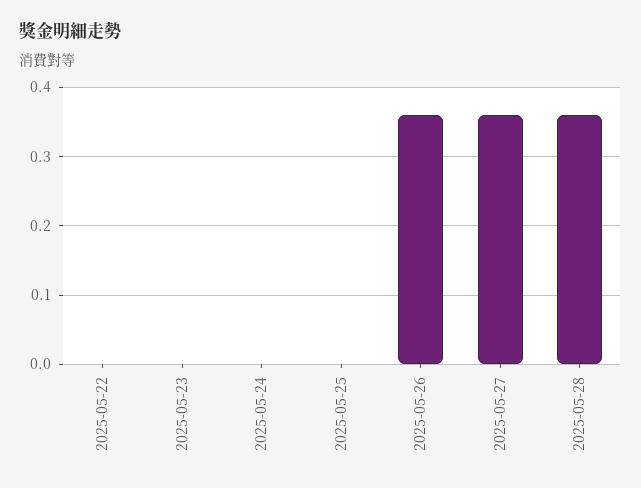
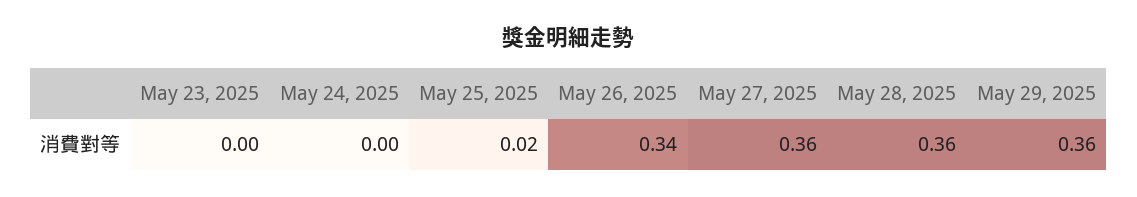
2025-05-22: 0 -> none
2025-05-25: 0 -> 0.02
2025-05-26: 0.36 -> 0.34
May 29, 2025: none -> 0.36

